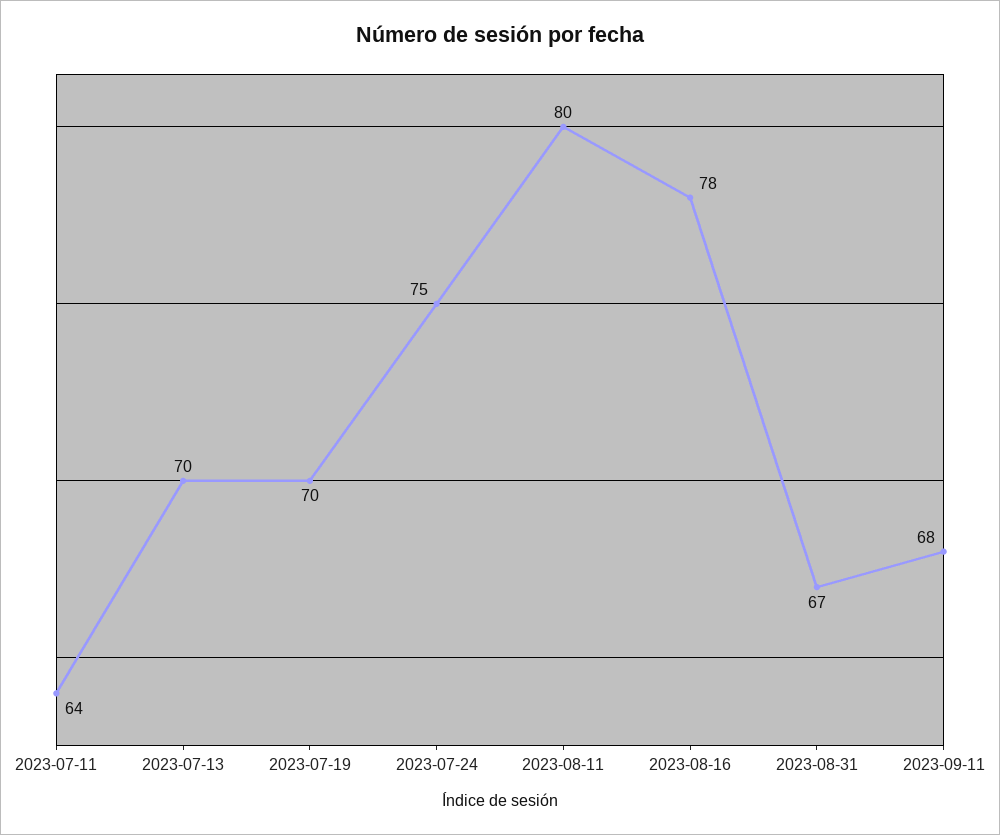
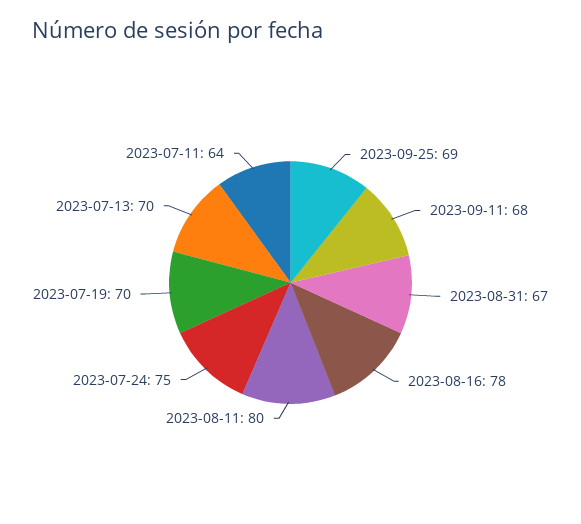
2023-09-25: none -> 69

